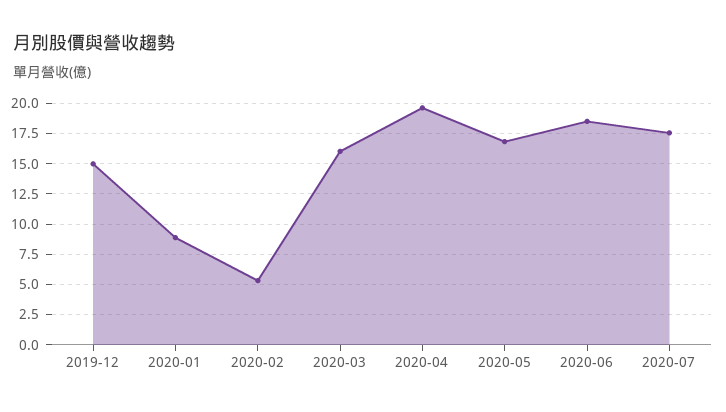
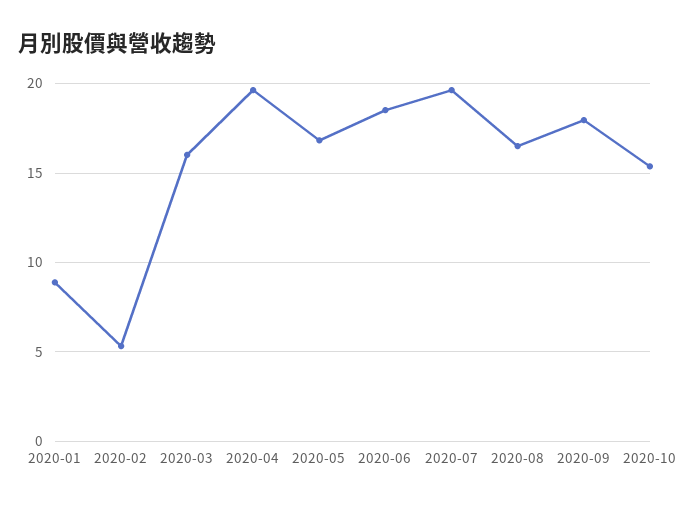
2019-12: 15 -> none
2020-07: 17.5 -> 19.5
2020-08: none -> 16.5
2020-09: none -> 18
2020-10: none -> 15.5

